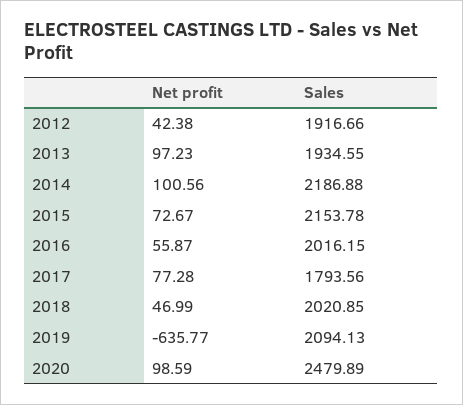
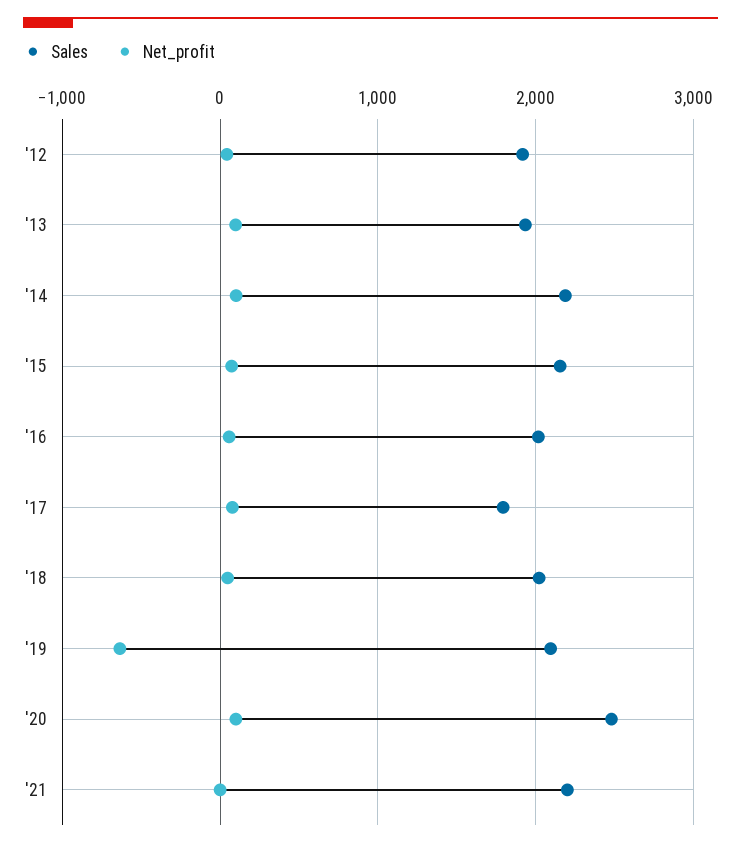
Sales, '21: none -> 2200
Net profit, '21: none -> 0

